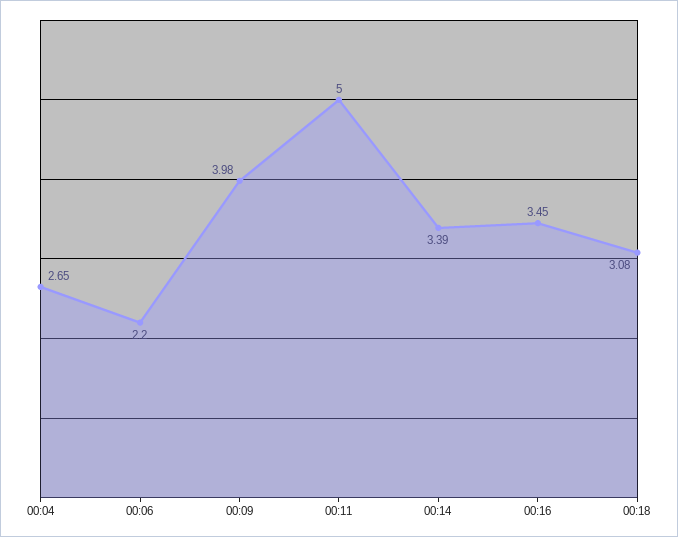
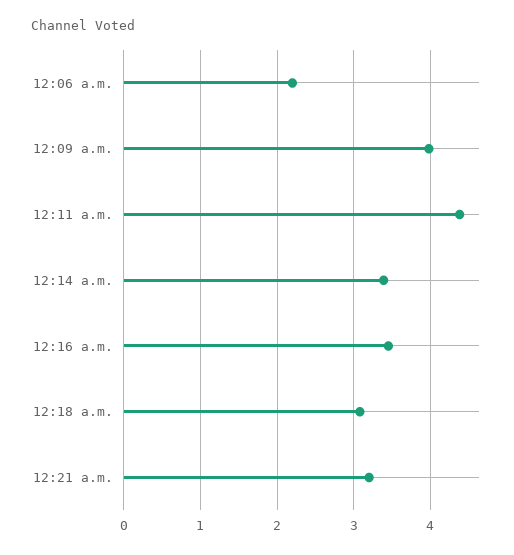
00:04: 2.65 -> none
00:11: 5 -> 4.4
12:21 a.m.: none -> 3.2

